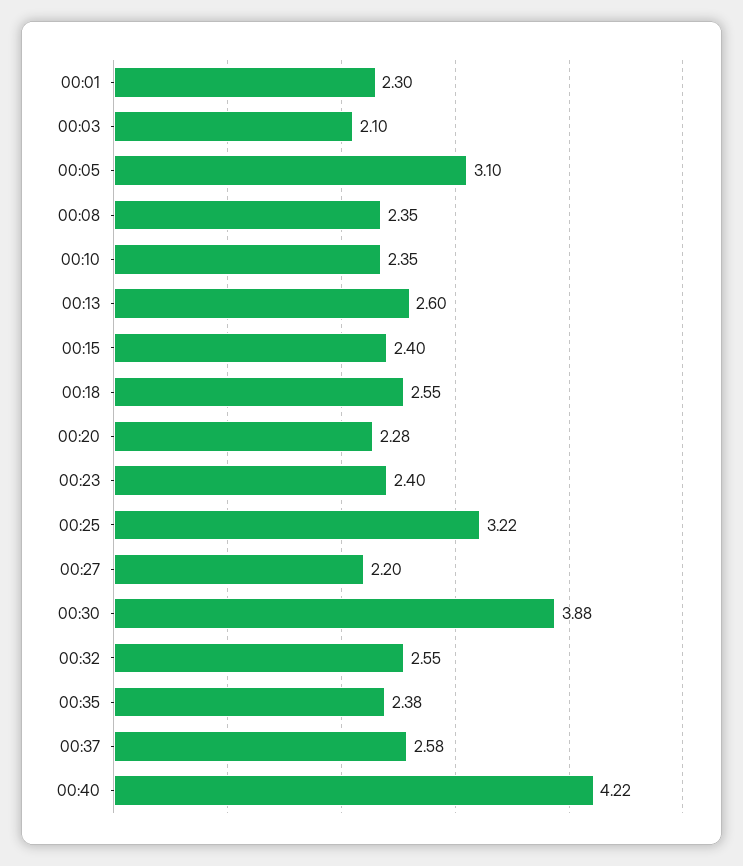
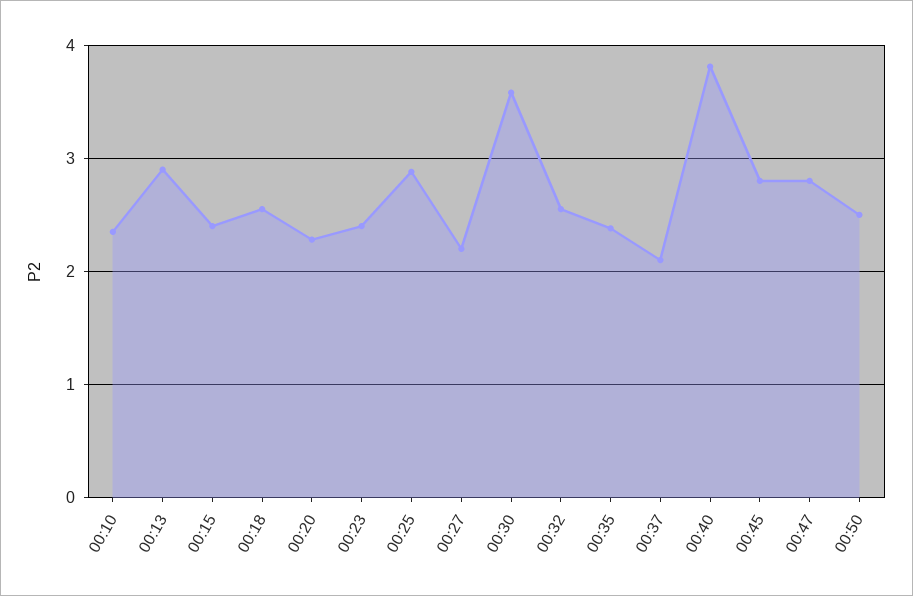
00:01: 2.3 -> none
00:03: 2.1 -> none
00:05: 3.1 -> none
00:08: 2.35 -> none
00:13: 2.6 -> 2.9
00:25: 3.22 -> 2.9
00:30: 3.88 -> 3.6
00:37: 2.58 -> 2.1
00:40: 4.22 -> 3.8
00:45: none -> 2.8
00:47: none -> 2.8
00:50: none -> 2.5

